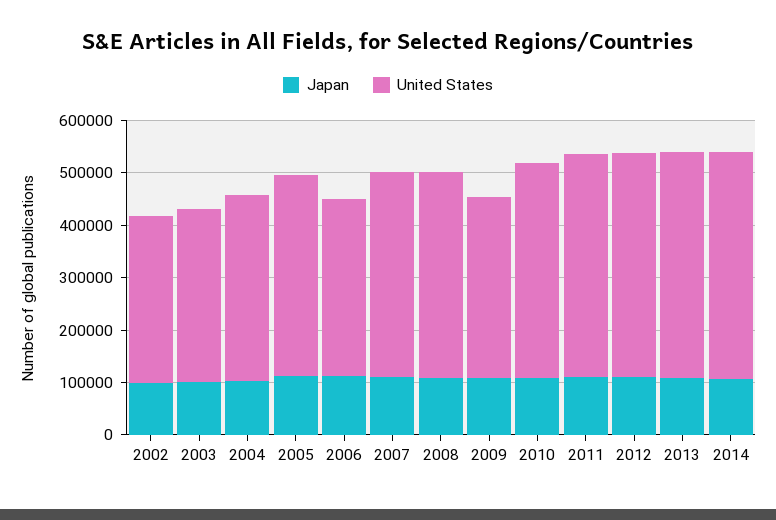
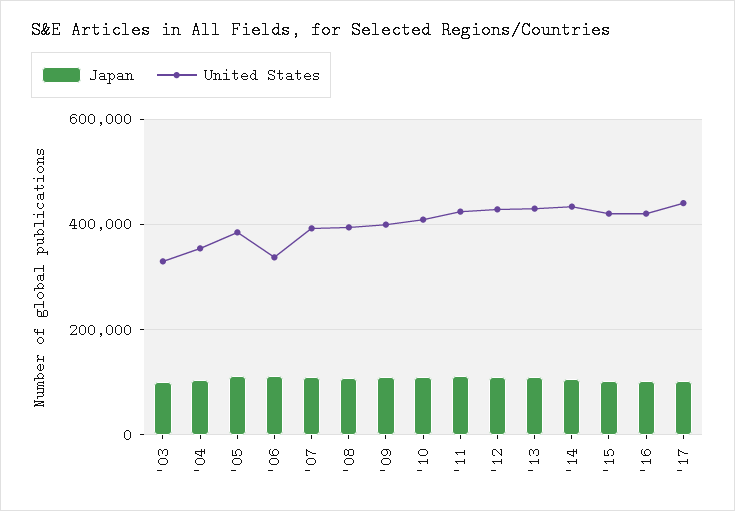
Japan, 2002: 100000 -> none
United States, 2002: 320000 -> none
United States, 2009: 340000 -> 400000
Japan, '15: none -> 100000
United States, '15: none -> 420000
Japan, '16: none -> 100000
United States, '16: none -> 420000
Japan, '17: none -> 100000
United States, '17: none -> 440000

